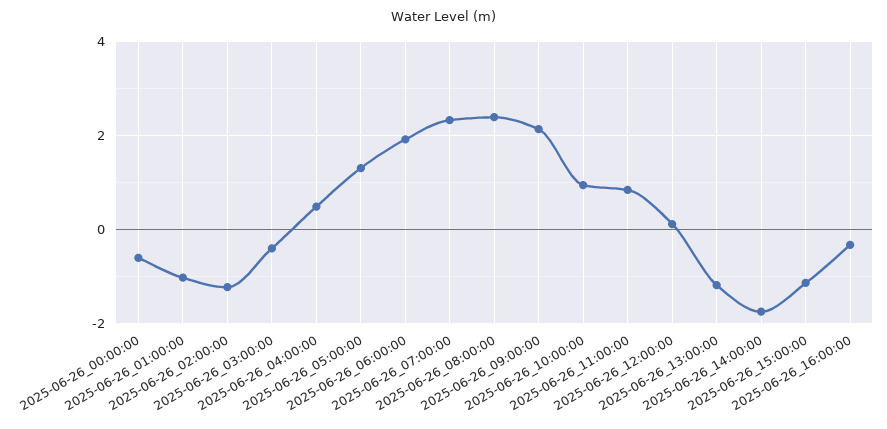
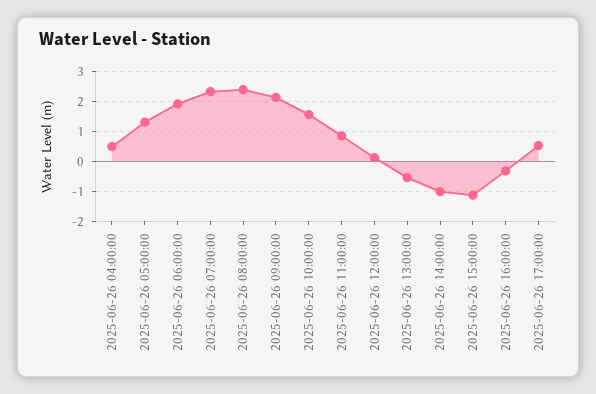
2025-06-26_00:00:00: -0.6 -> none
2025-06-26_01:00:00: -1 -> none
2025-06-26_02:00:00: -1.2 -> none
2025-06-26_03:00:00: -0.4 -> none
2025-06-26_10:00:00: 1 -> 1.5
2025-06-26_13:00:00: -1.2 -> -0.5
2025-06-26_14:00:00: -1.8 -> -1
2025-06-26 17:00:00: none -> 0.5

